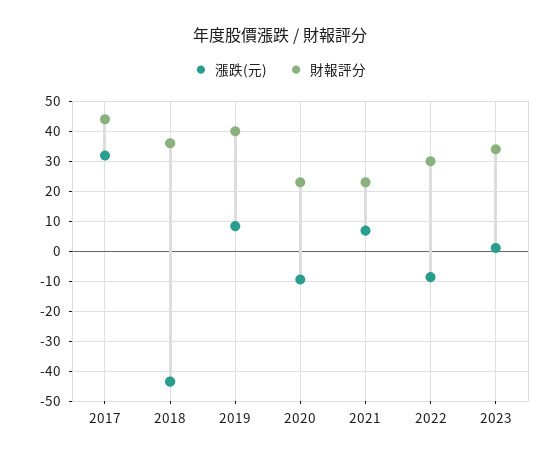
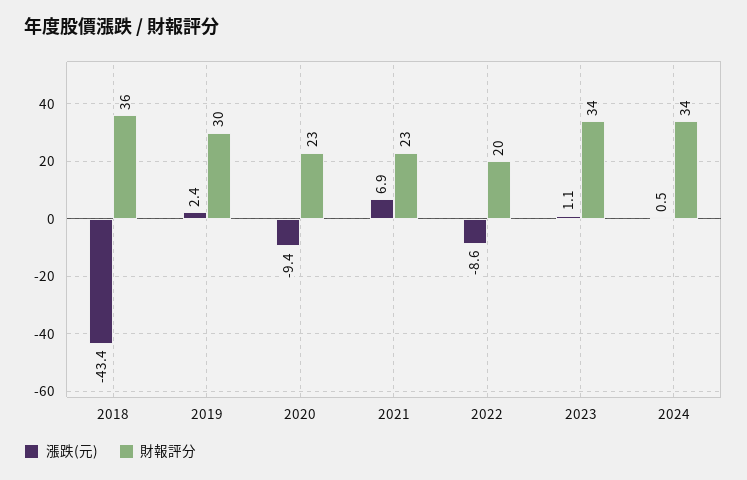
漲跌(元), 2017: 32 -> none
財報評分, 2017: 44 -> none
漲跌(元), 2019: 8 -> 2.4
財報評分, 2019: 40 -> 30
財報評分, 2022: 30 -> 20
漲跌(元), 2024: none -> 0.5
財報評分, 2024: none -> 34

